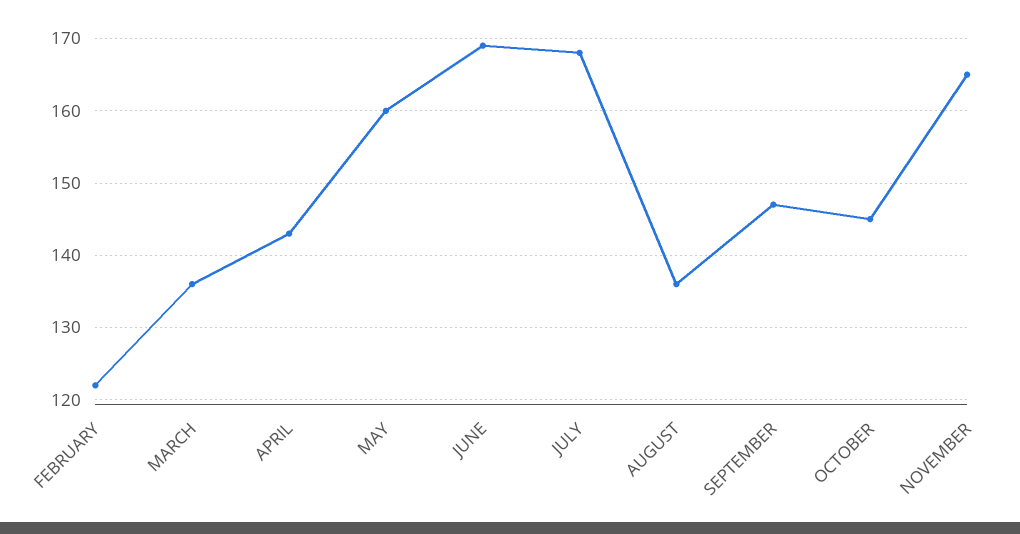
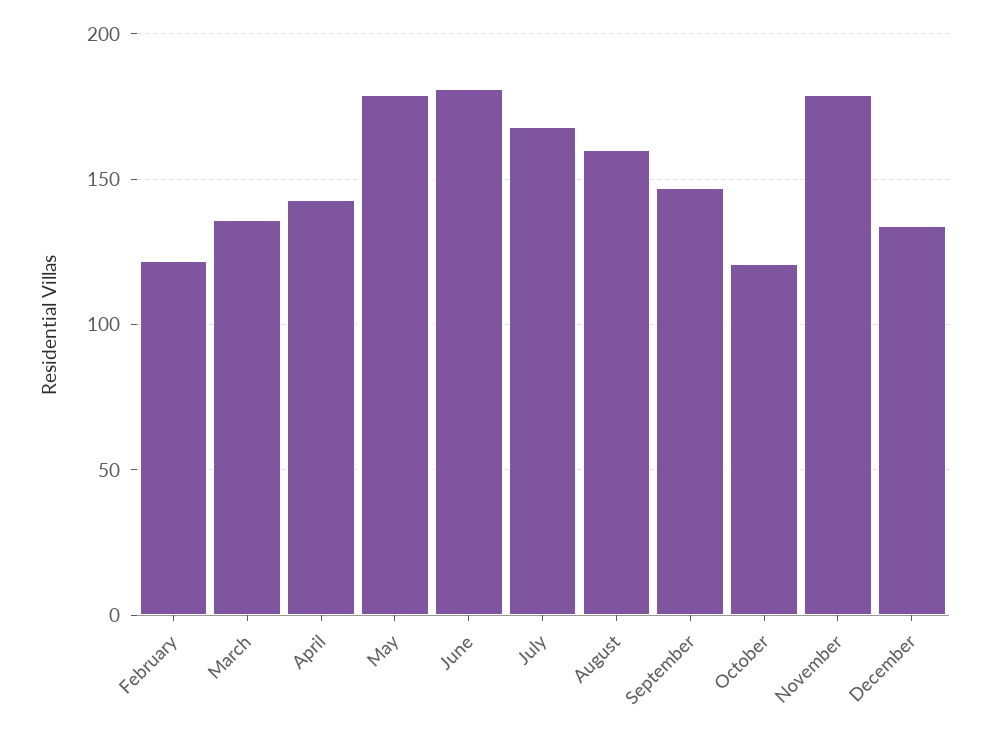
MAY: 160 -> 180
JUNE: 169 -> 180
AUGUST: 136 -> 160
OCTOBER: 145 -> 120
NOVEMBER: 165 -> 180
December: none -> 135

